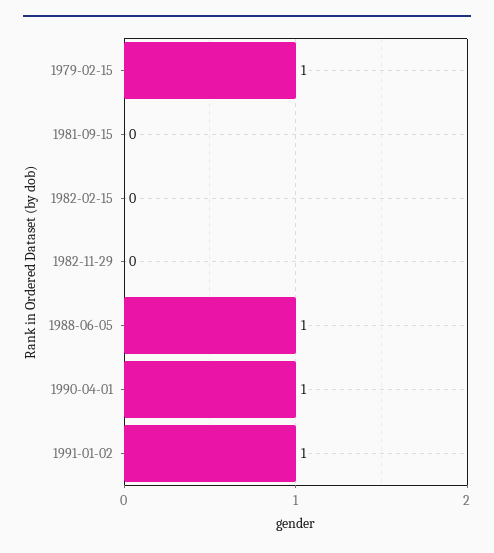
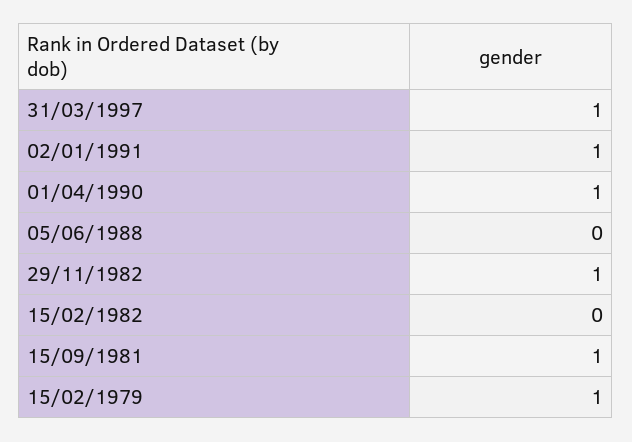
1981-09-15: 0 -> 1
1982-11-29: 0 -> 1
1988-06-05: 1 -> 0
31/03/1997: none -> 1

